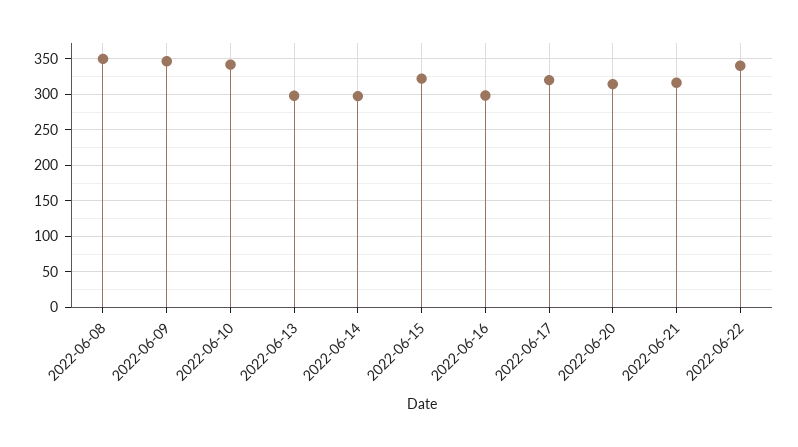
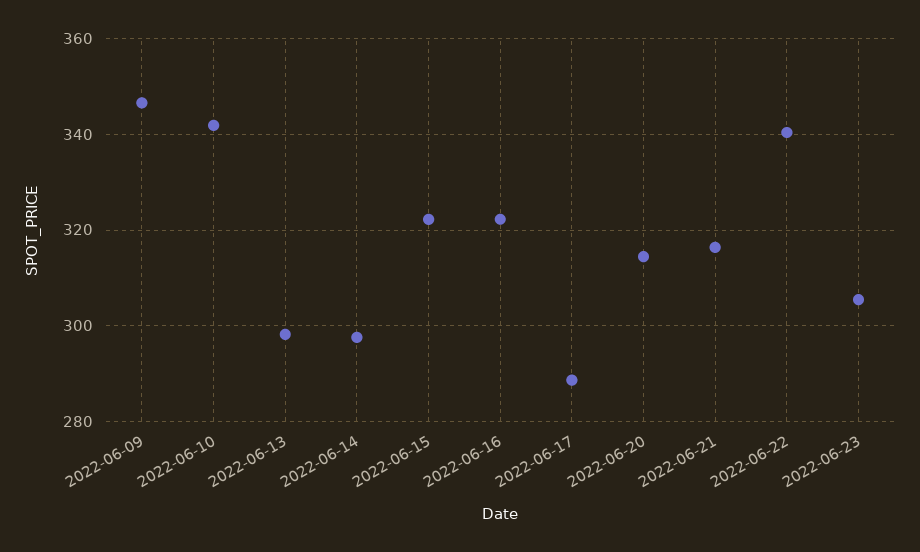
2022-06-08: 350 -> none
2022-06-16: 300 -> 322
2022-06-17: 320 -> 288
2022-06-23: none -> 306

